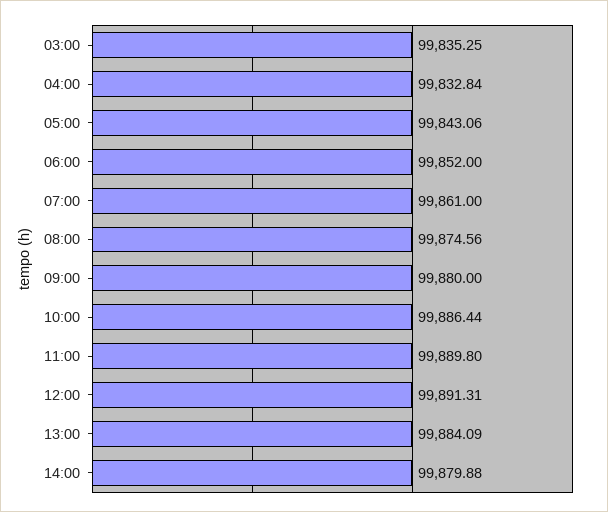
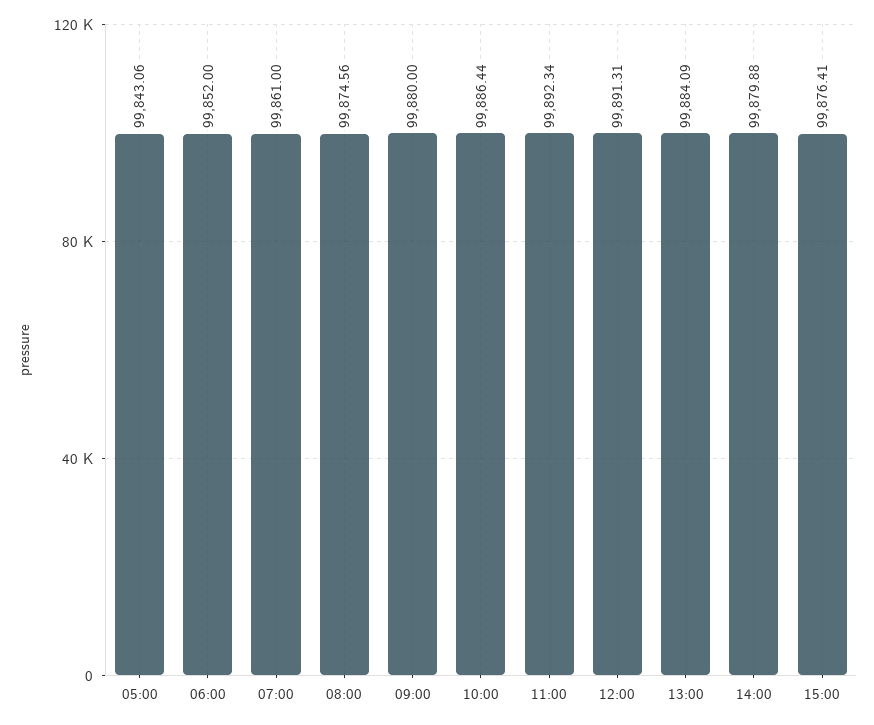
03:00: 99835.25 -> none
04:00: 99832.84 -> none
11:00: 99889.8 -> 99892.34
15:00: none -> 99876.41

